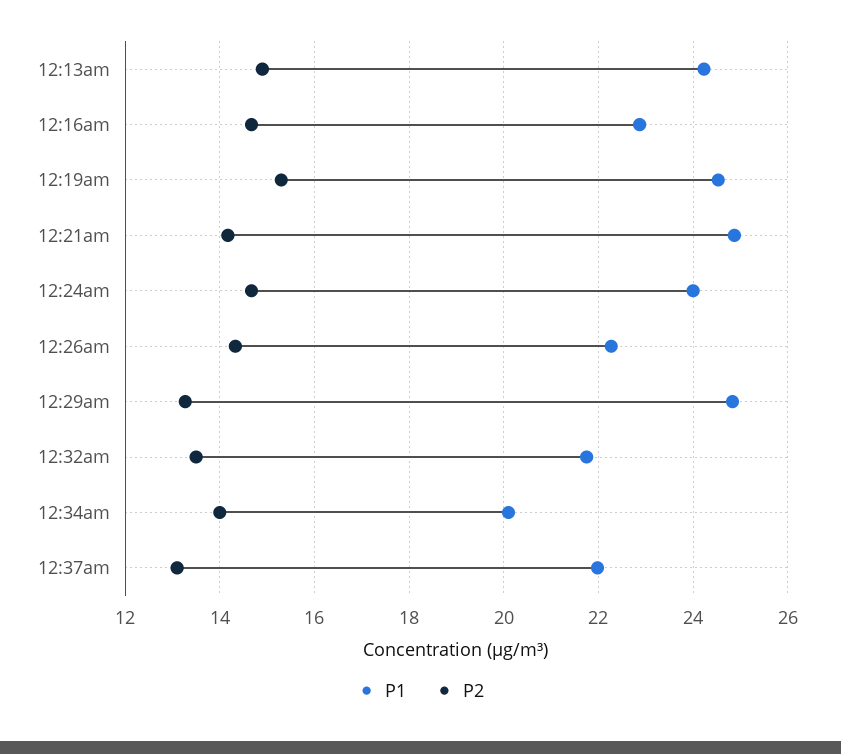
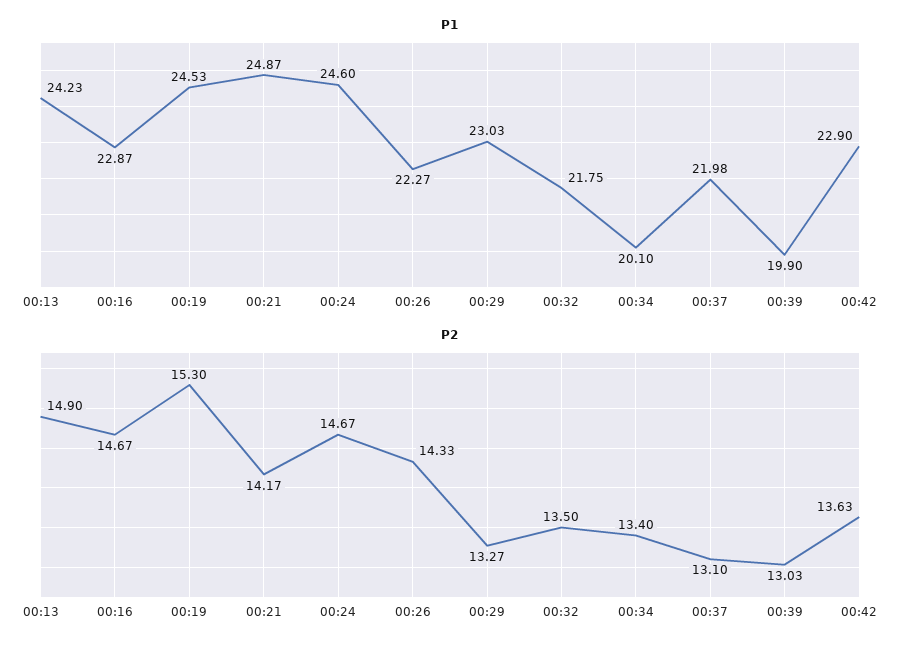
P1, 12:24am: 24 -> 24.6
P1, 12:29am: 24.8 -> 23.03
P2, 12:34am: 14 -> 13.4
P1, 00:39: none -> 19.9
P1, 00:42: none -> 22.9
P2, 00:39: none -> 13.03
P2, 00:42: none -> 13.63

